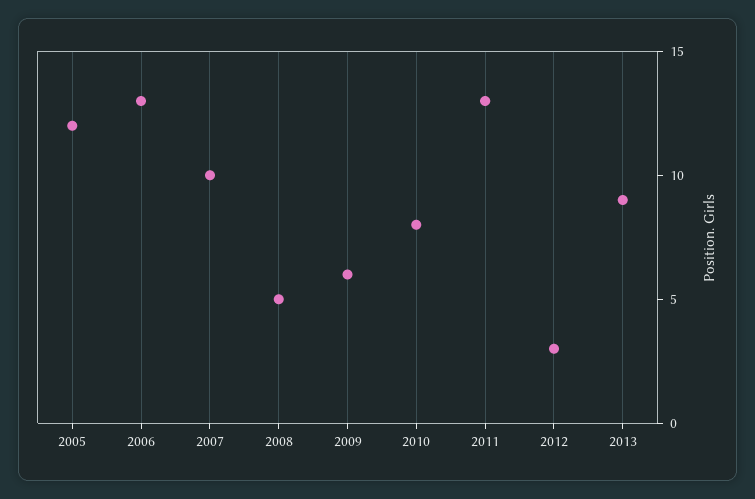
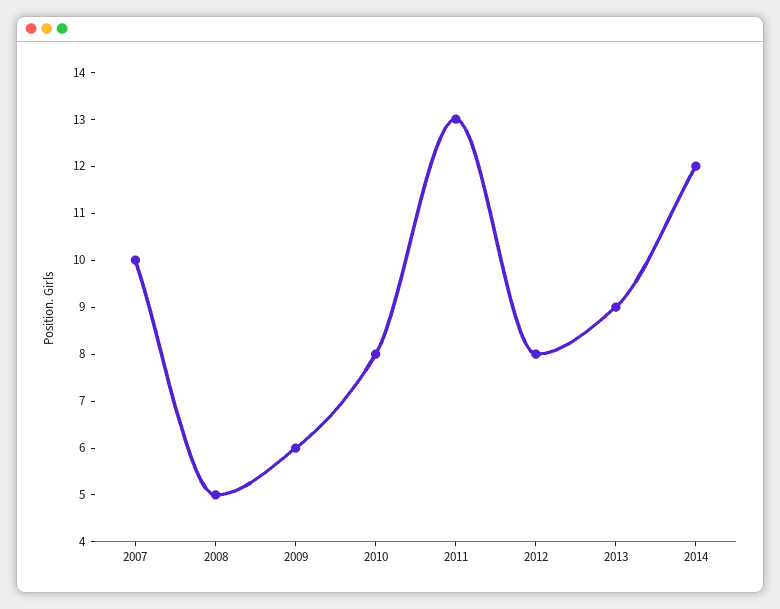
2005: 12 -> none
2006: 13 -> none
2012: 3 -> 8
2014: none -> 12

